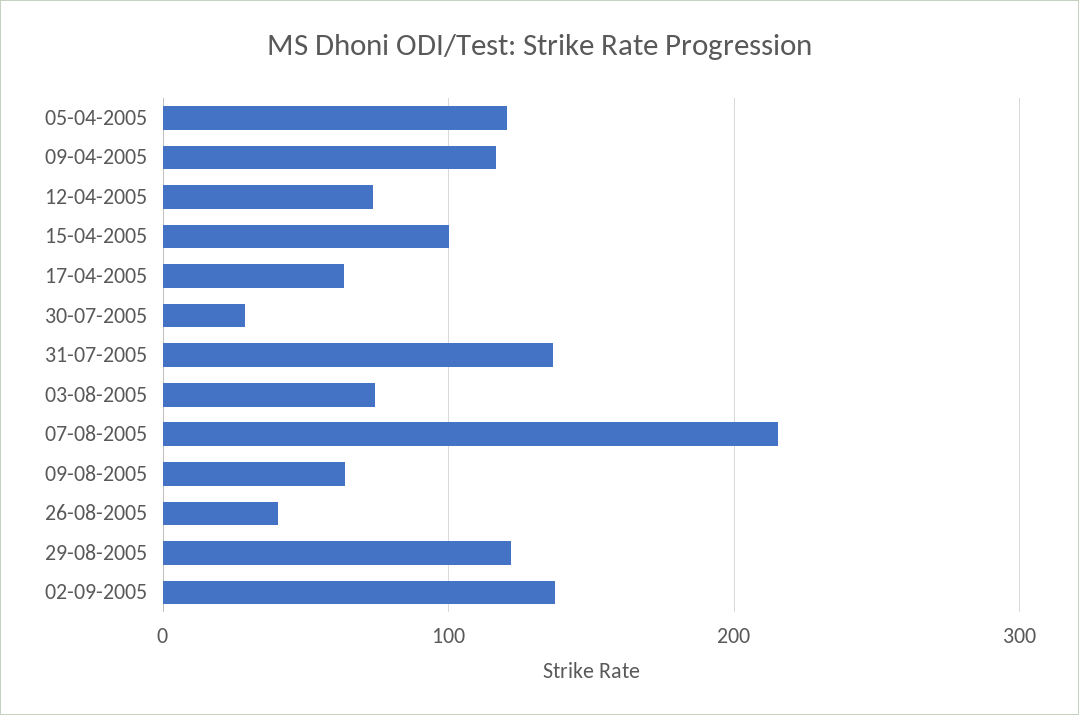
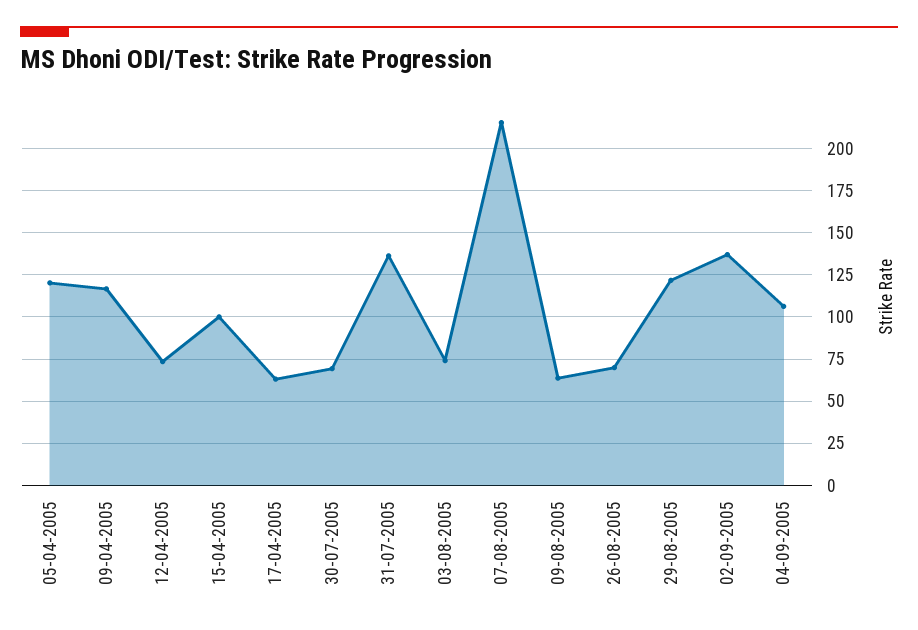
30-07-2005: 30 -> 70
26-08-2005: 40 -> 70
04-09-2005: none -> 105

